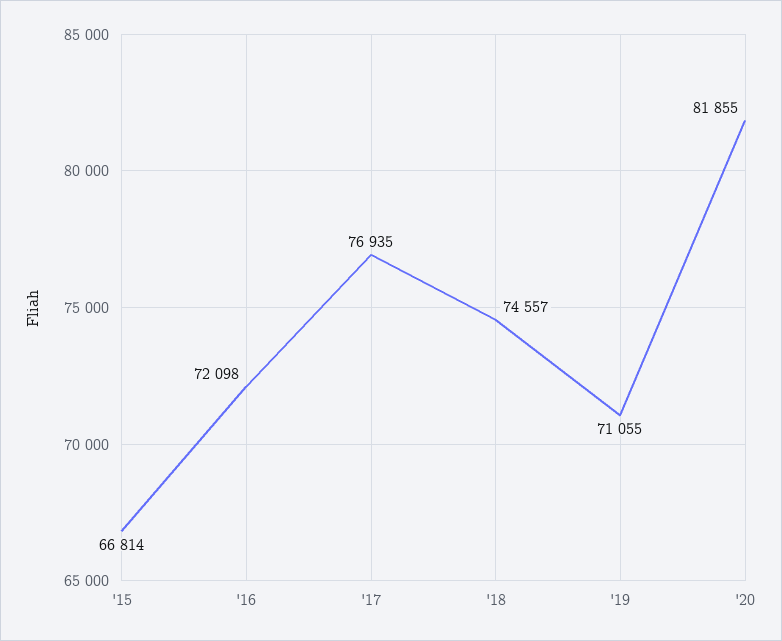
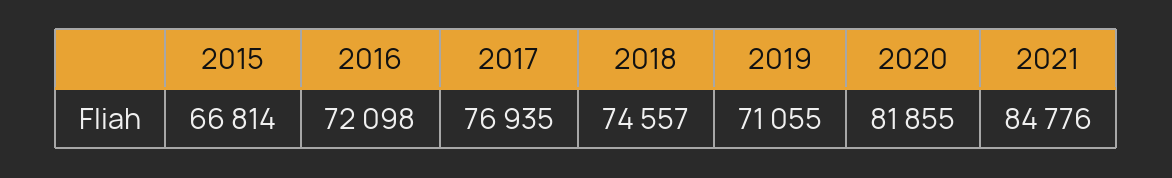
2021: none -> 84776

